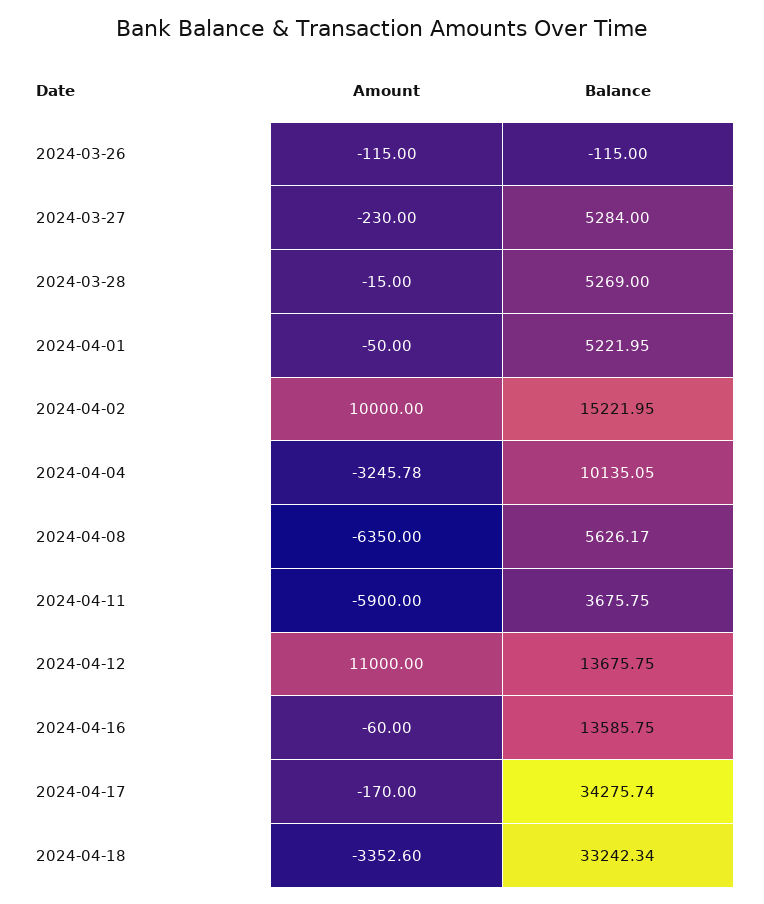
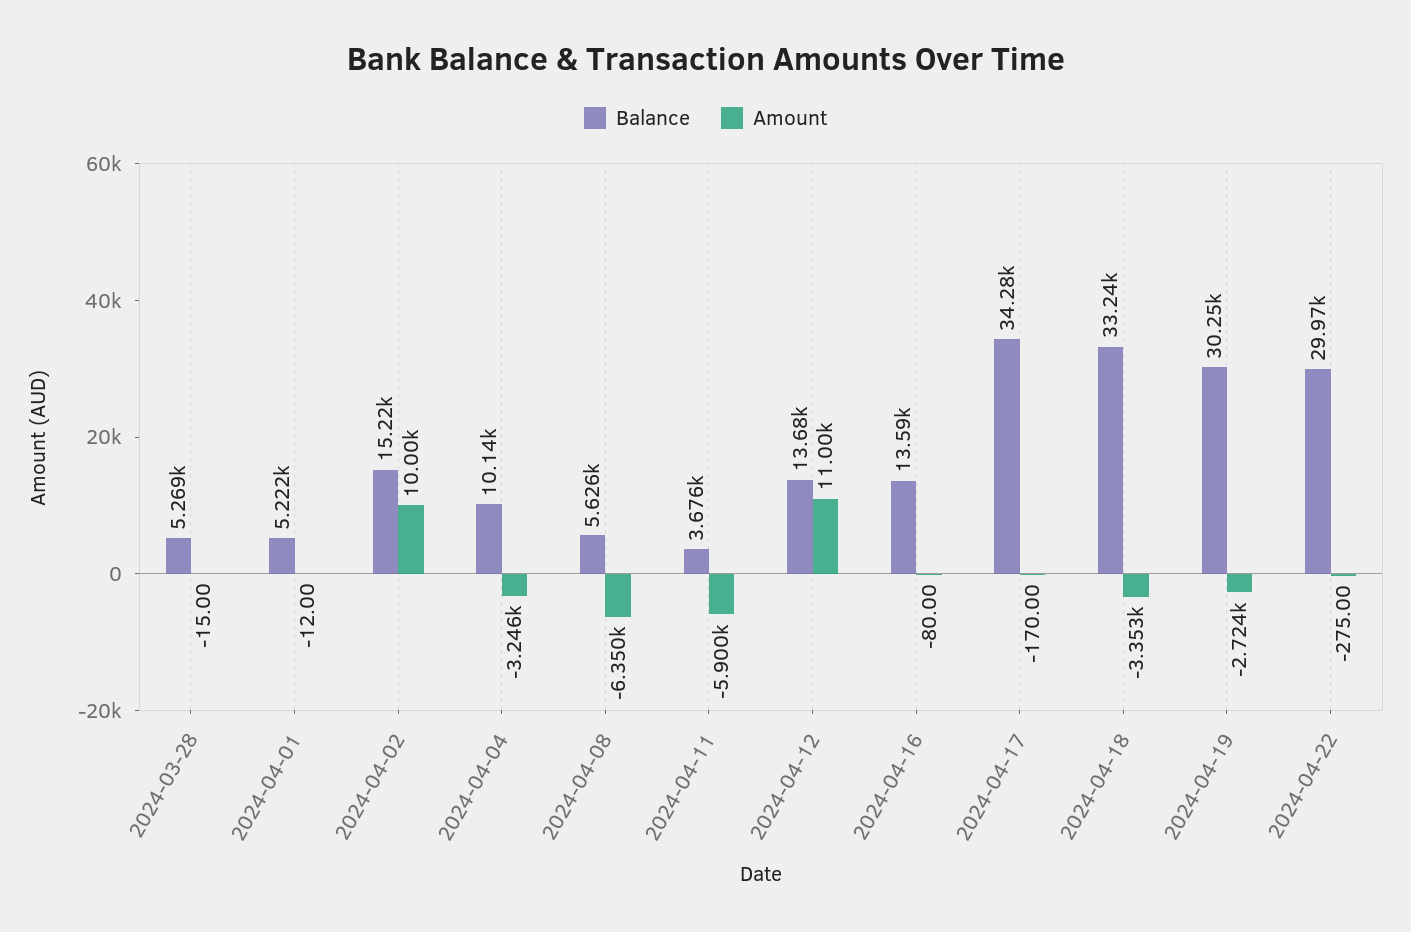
Amount, 2024-03-26: -115 -> none
Balance, 2024-03-26: -115 -> none
Amount, 2024-03-27: -230 -> none
Balance, 2024-03-27: 5284 -> none
Amount, 2024-04-01: -50 -> -12
Amount, 2024-04-16: -60 -> -80
Balance, 2024-04-19: none -> 30250
Amount, 2024-04-19: none -> -2724
Balance, 2024-04-22: none -> 29970
Amount, 2024-04-22: none -> -275

